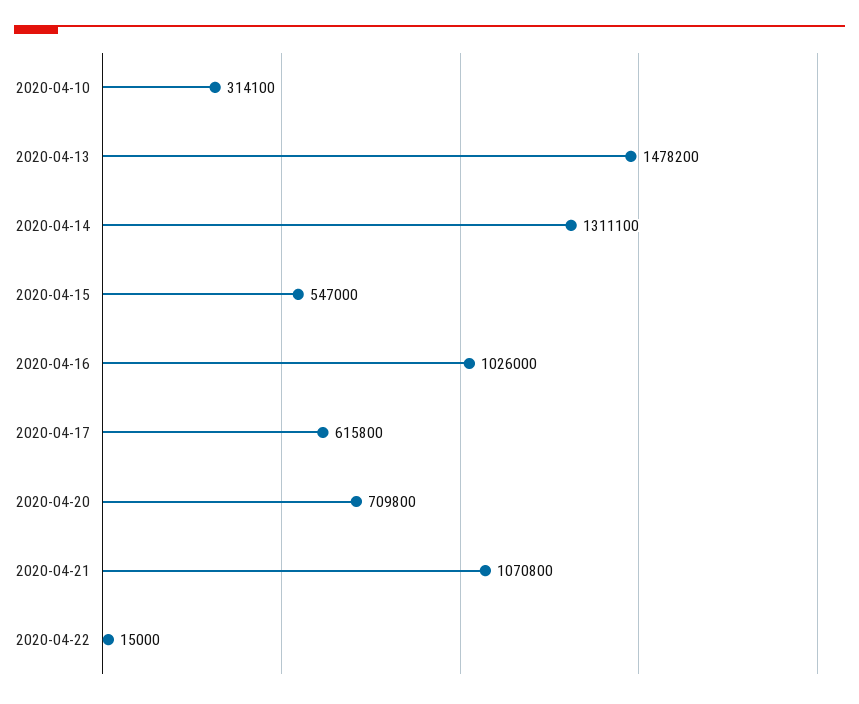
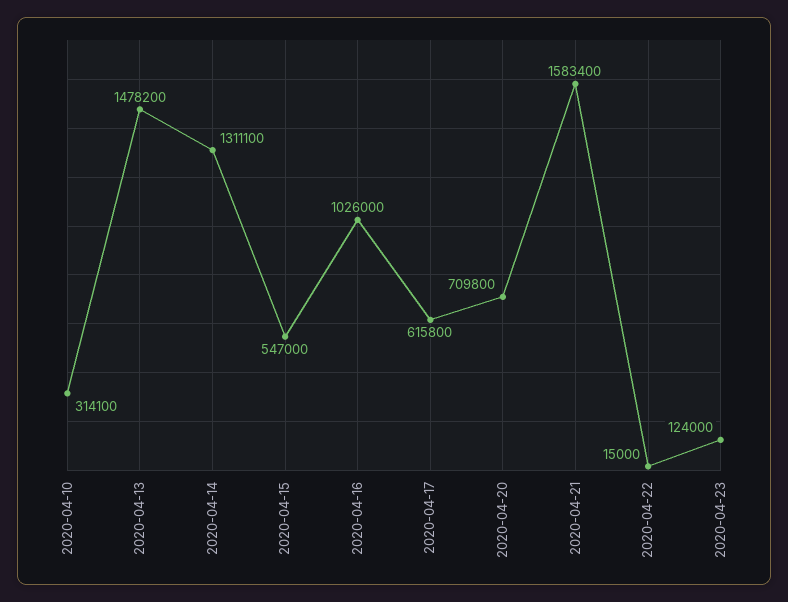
2020-04-21: 1070800 -> 1583400
2020-04-23: none -> 124000

